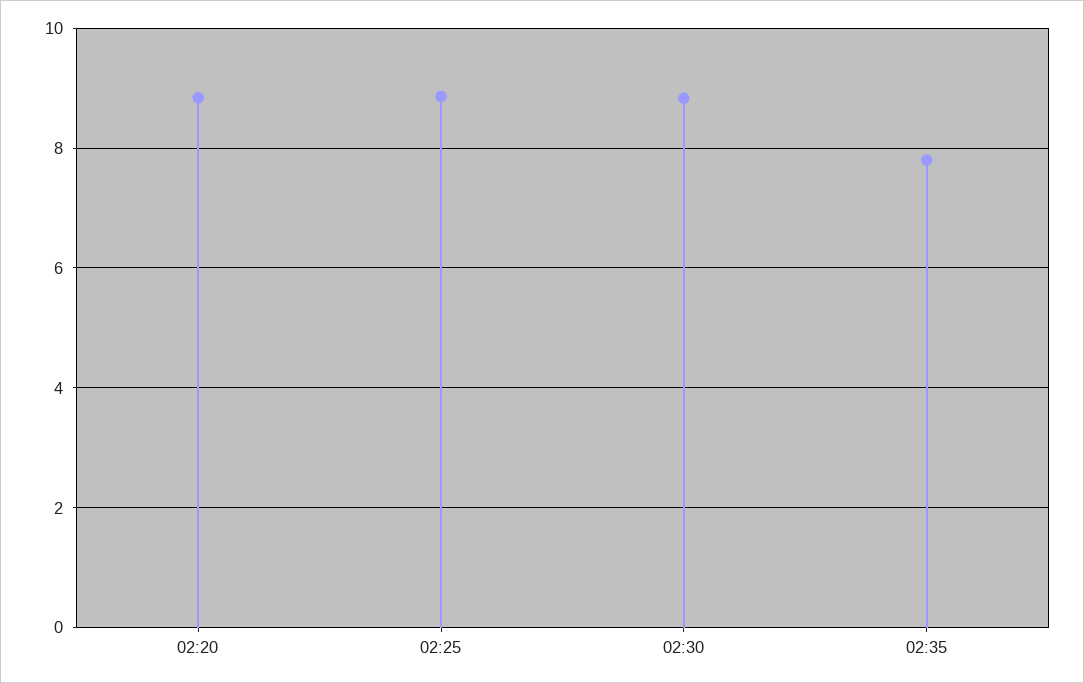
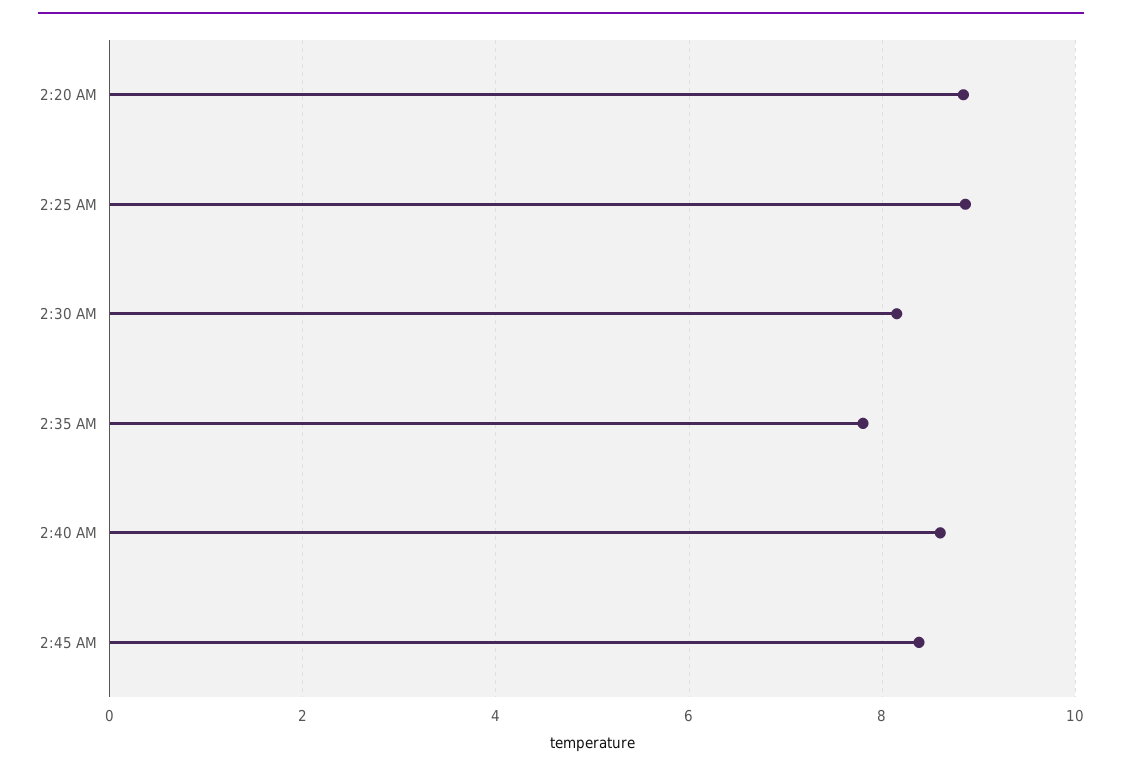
02:30: 8.8 -> 8.2
2:40 AM: none -> 8.6
2:45 AM: none -> 8.4

